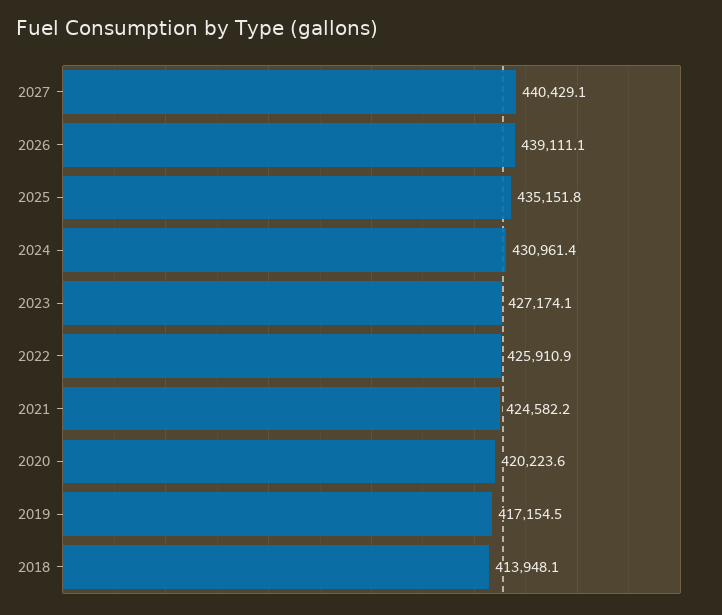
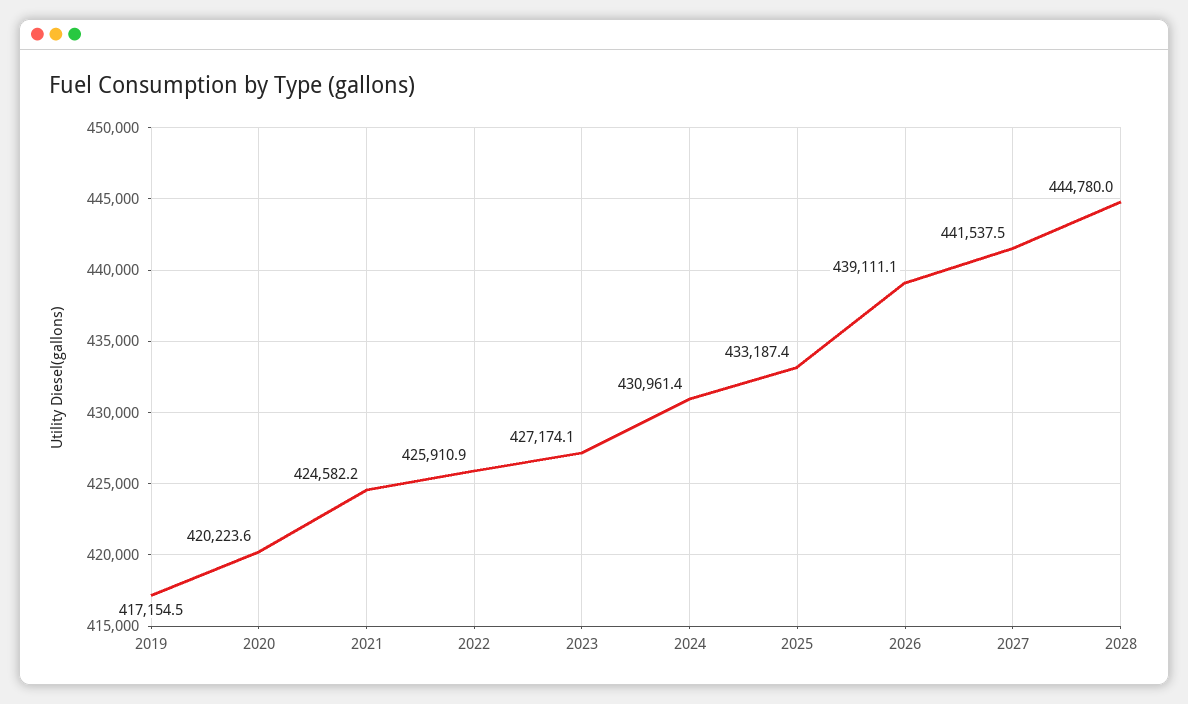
2027: 440429.1 -> 441537.5
2025: 435151.8 -> 433187.4
2018: 413948.1 -> none
2028: none -> 444780

